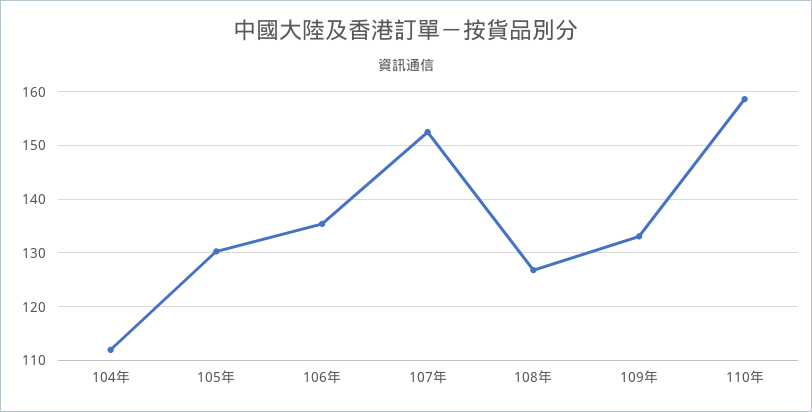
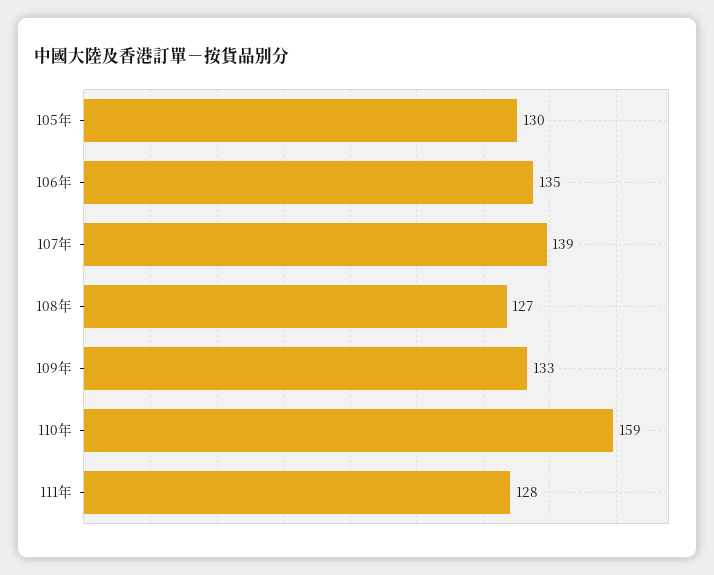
104年: 112 -> none
107年: 152 -> 139
111年: none -> 128

